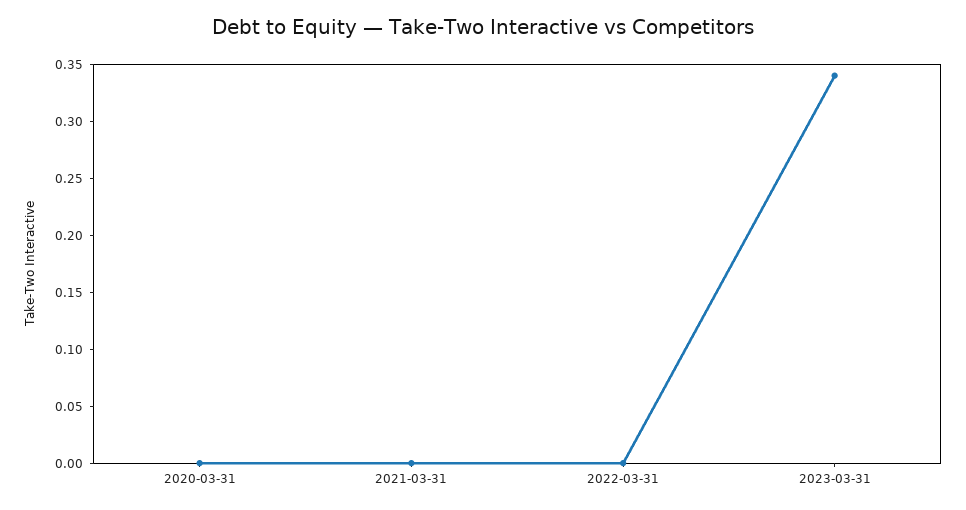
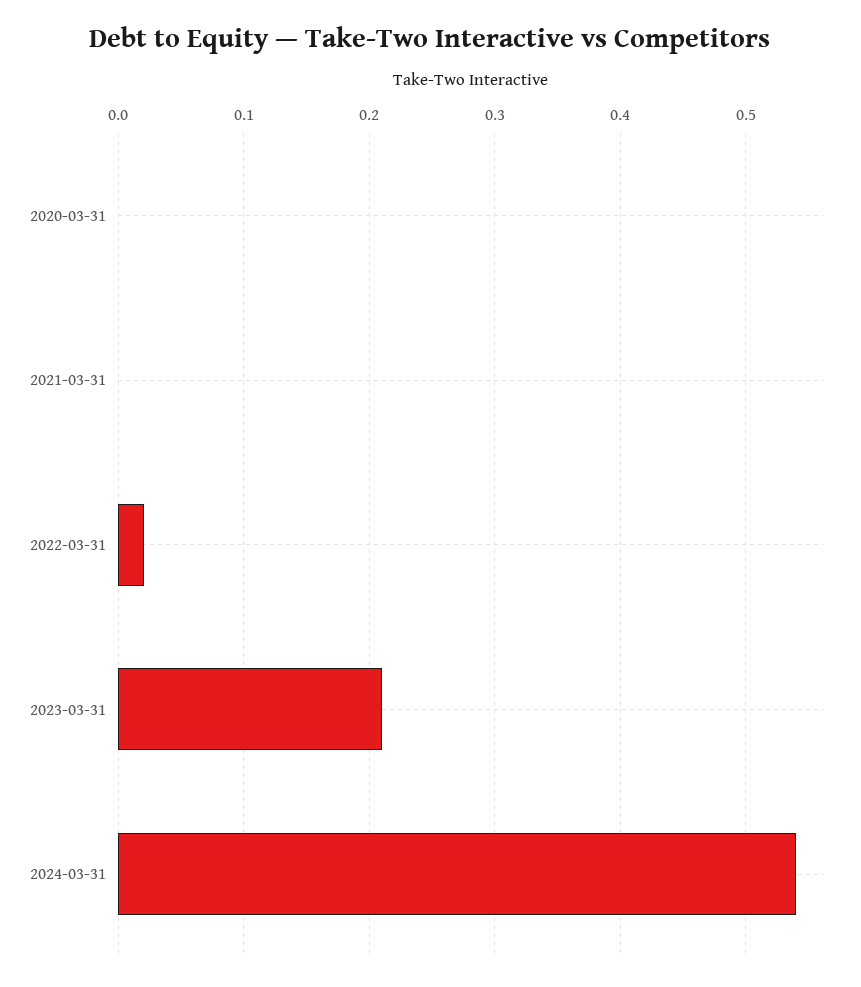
2022-03-31: 0 -> 0.02
2023-03-31: 0.34 -> 0.21
2024-03-31: none -> 0.54

